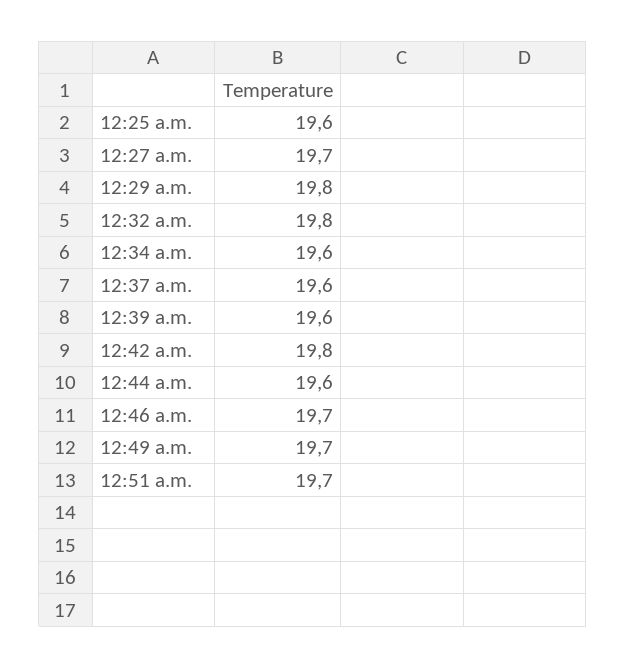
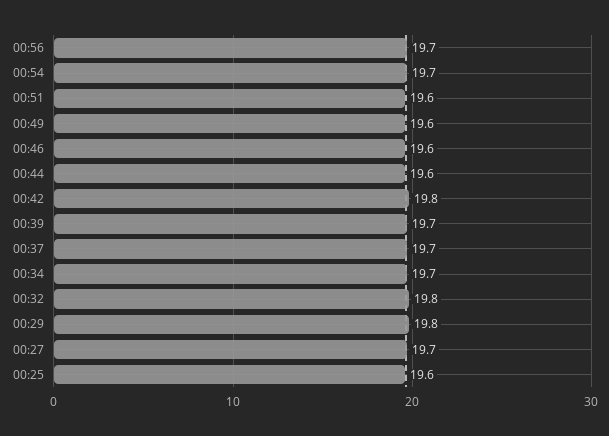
12:34 a.m.: 19.6 -> 19.7
12:37 a.m.: 19.6 -> 19.7
12:39 a.m.: 19.6 -> 19.7
12:46 a.m.: 19.7 -> 19.6
12:49 a.m.: 19.7 -> 19.6
12:51 a.m.: 19.7 -> 19.6
00:56: none -> 19.7
00:54: none -> 19.7

